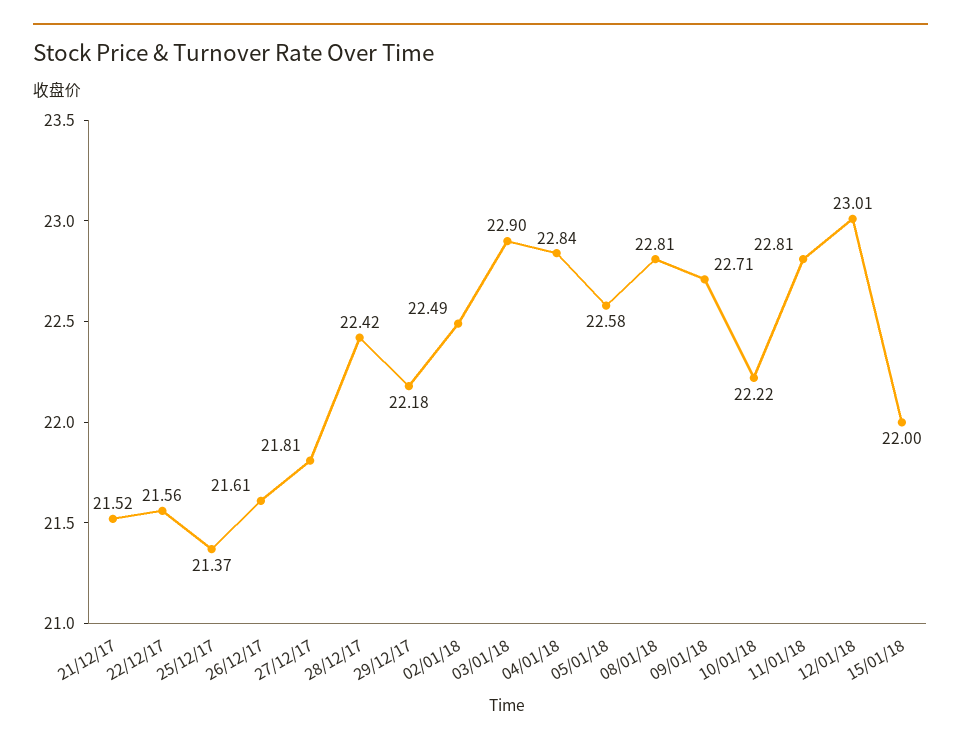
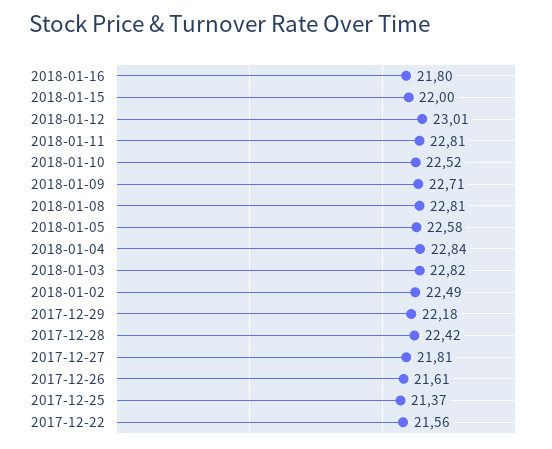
21/12/17: 21.52 -> none
03/01/18: 22.9 -> 22.82
10/01/18: 22.22 -> 22.52
2018-01-16: none -> 21.8

